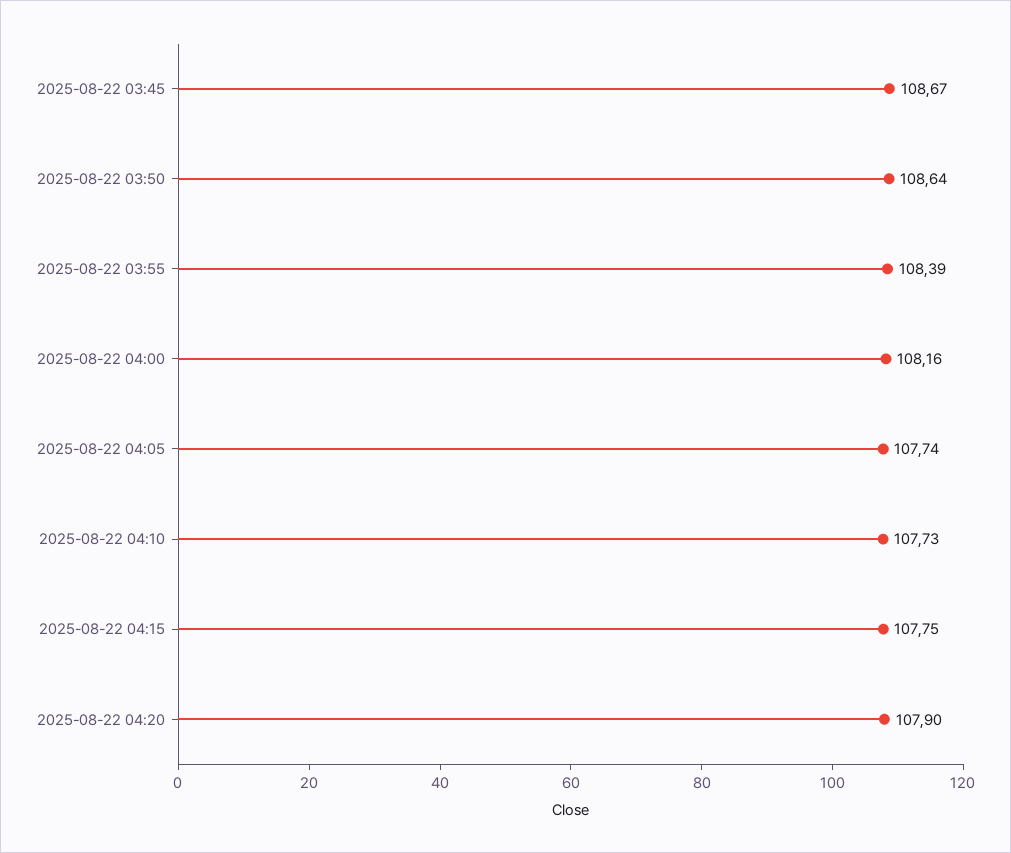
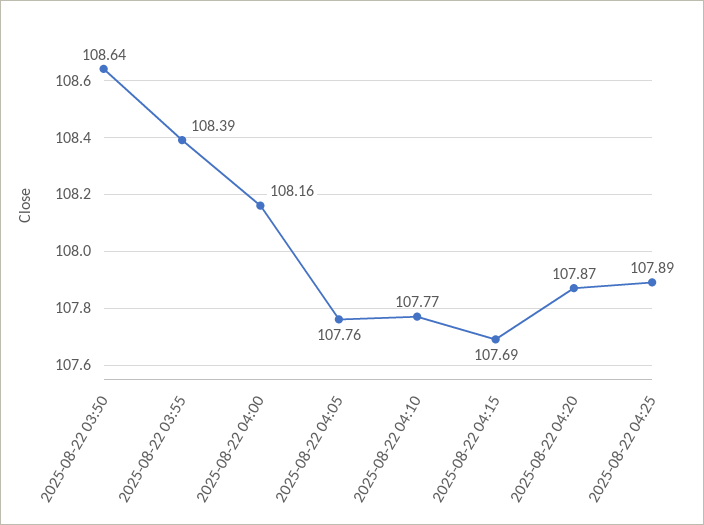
2025-08-22 03:45: 108.67 -> none
2025-08-22 04:05: 107.74 -> 107.76
2025-08-22 04:10: 107.73 -> 107.77
2025-08-22 04:15: 107.75 -> 107.69
2025-08-22 04:20: 107.9 -> 107.87
2025-08-22 04:25: none -> 107.89

